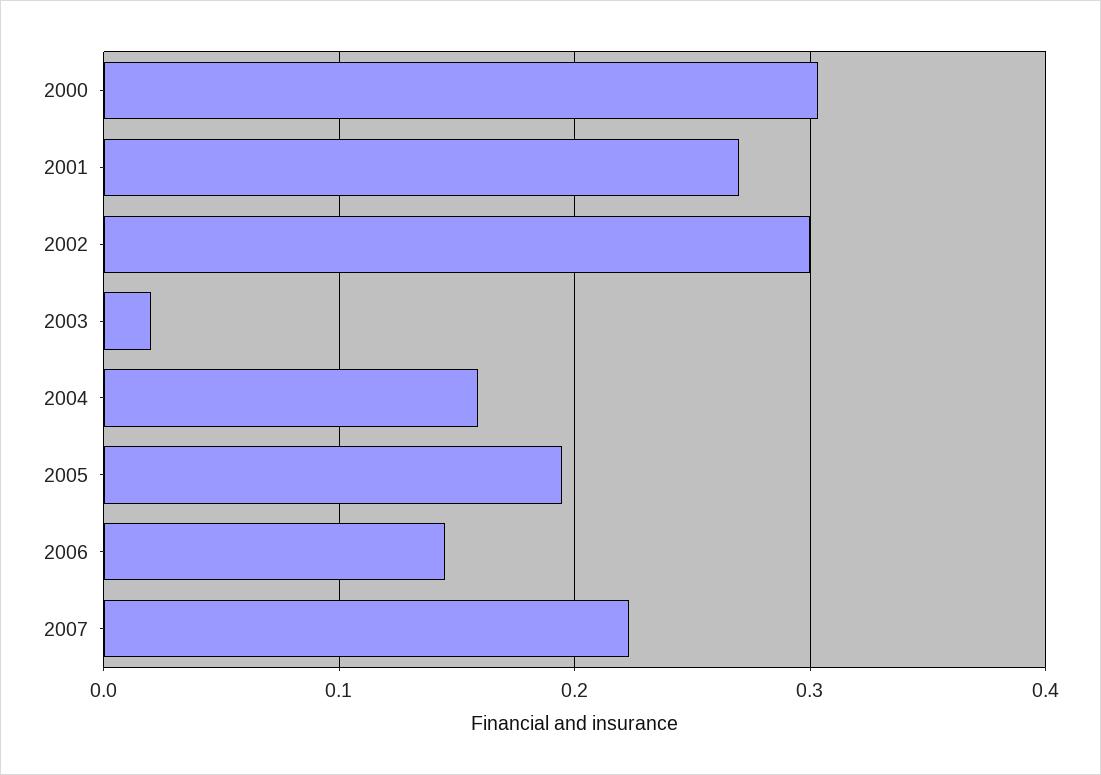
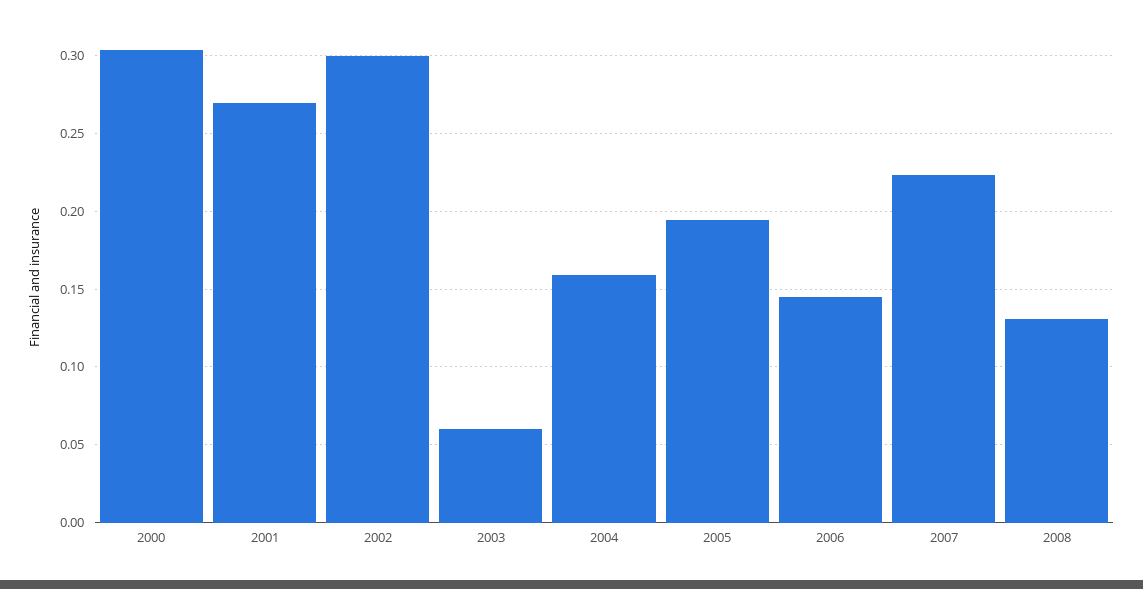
2003: 0.02 -> 0.06
2008: none -> 0.13

